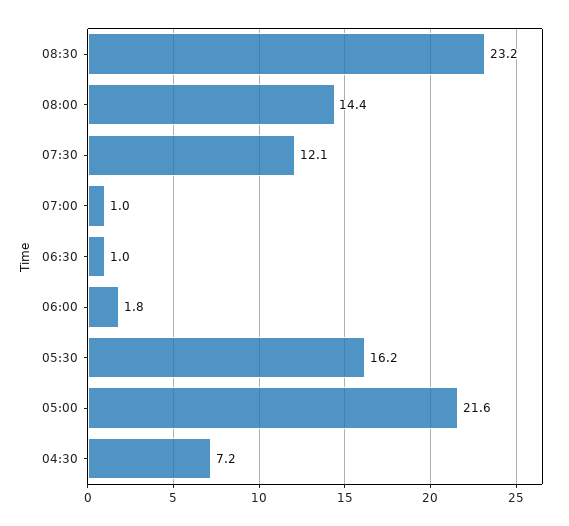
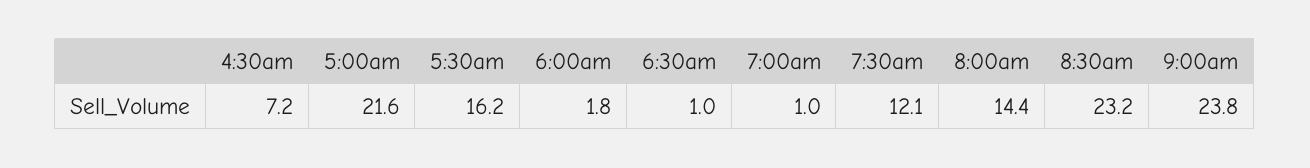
9:00am: none -> 23.8

